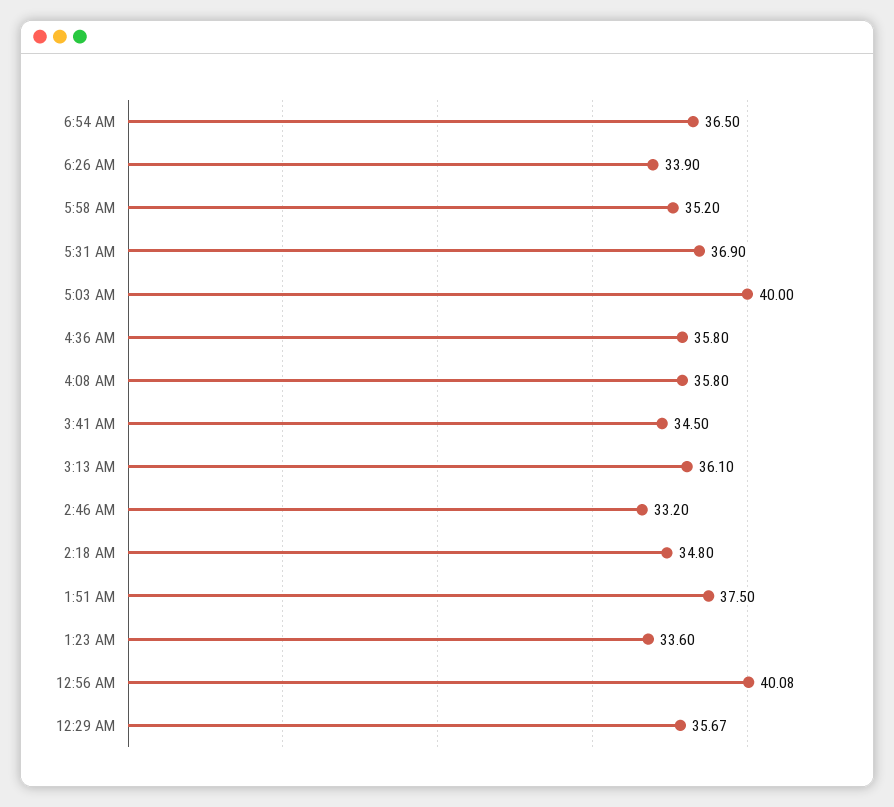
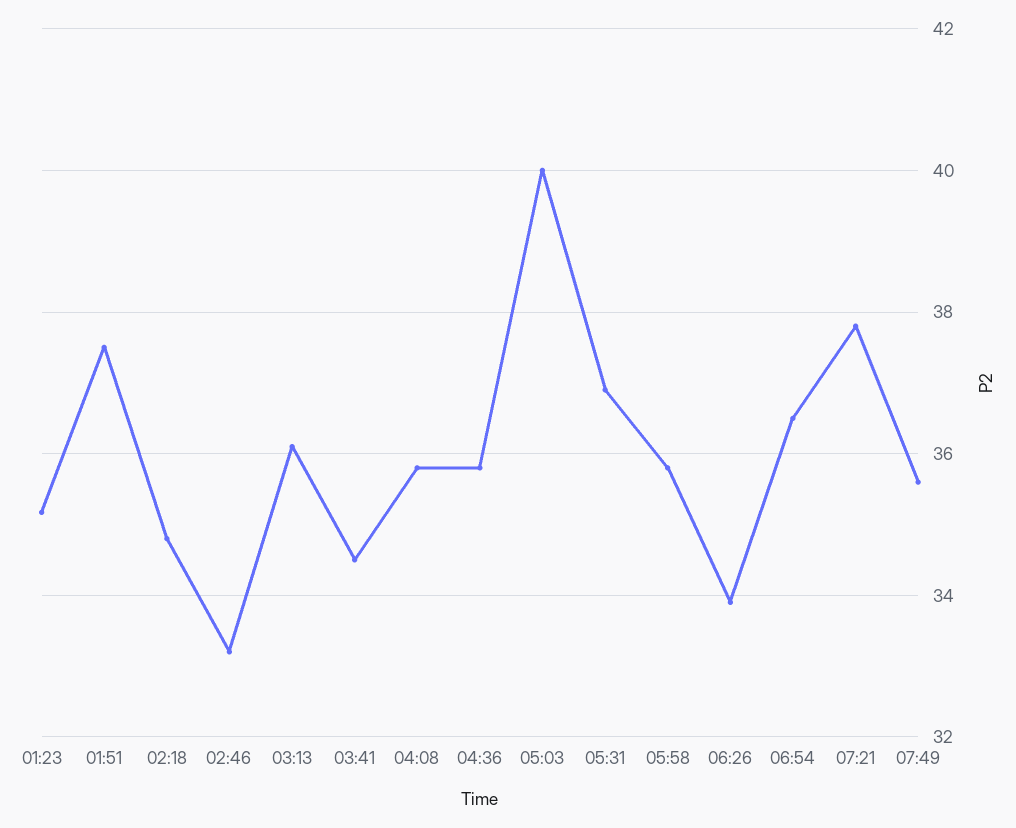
5:58 AM: 35.2 -> 35.8
1:23 AM: 33.6 -> 35.2
12:56 AM: 40.08 -> none
12:29 AM: 35.67 -> none
07:21: none -> 37.8
07:49: none -> 35.6

